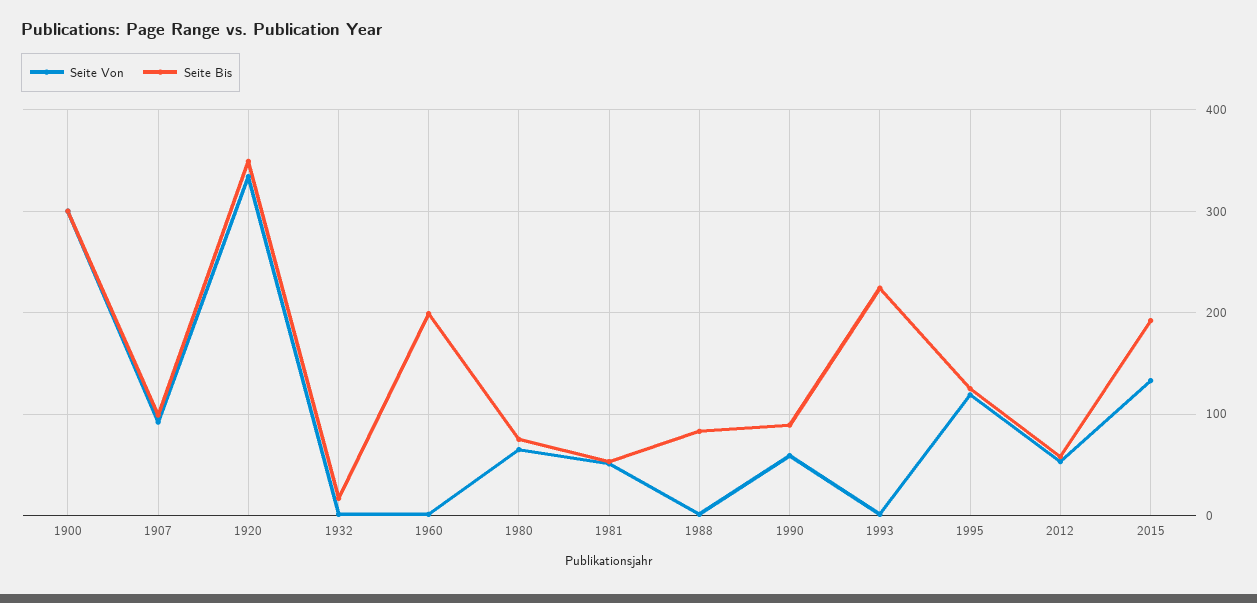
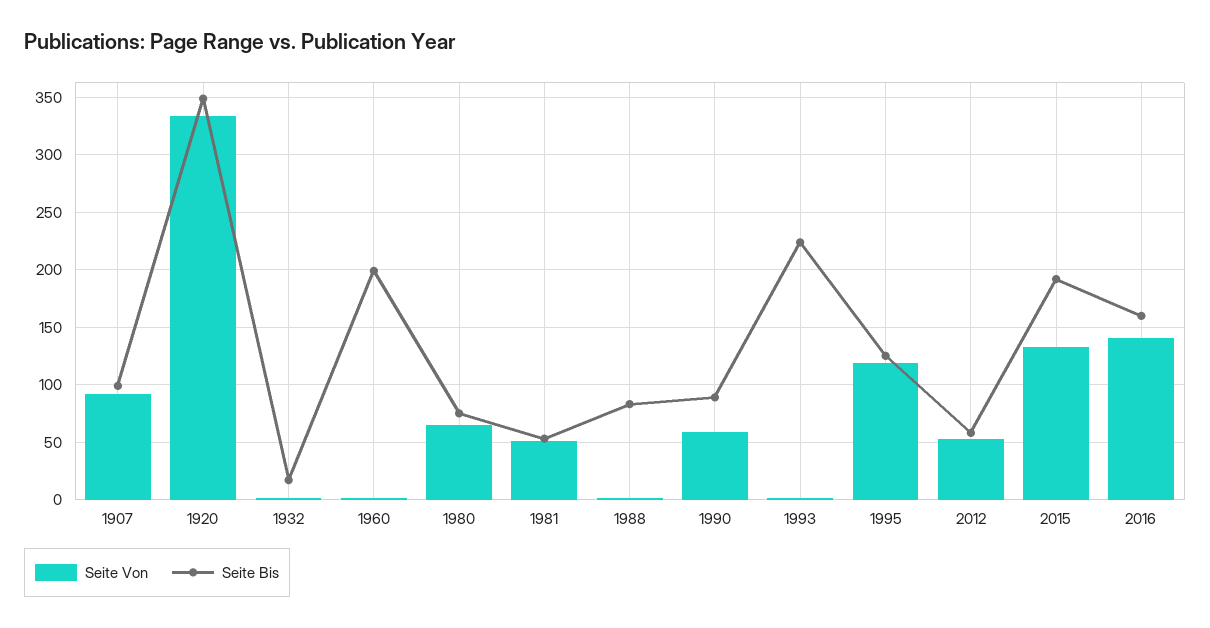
Seite Von, 1900: 300 -> none
Seite Bis, 1900: 300 -> none
Seite Von, 2016: none -> 140
Seite Bis, 2016: none -> 160

